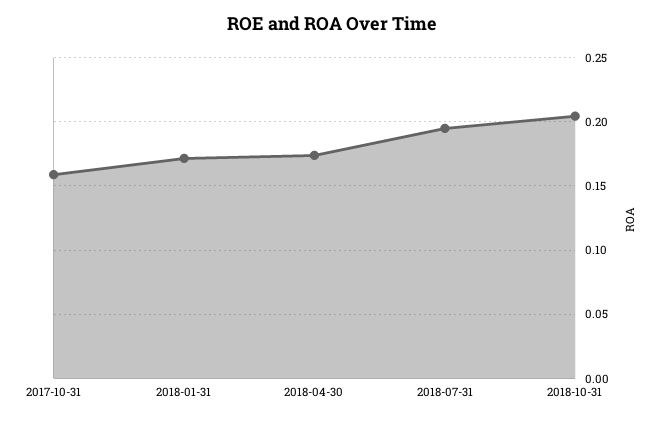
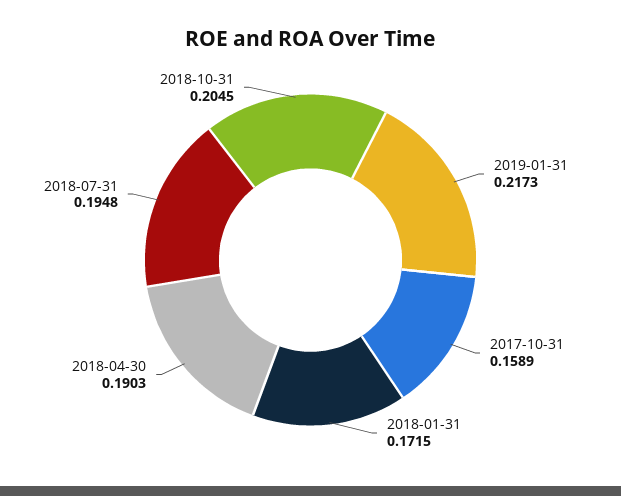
2018-04-30: 0.175 -> 0.1903
2019-01-31: none -> 0.2173

